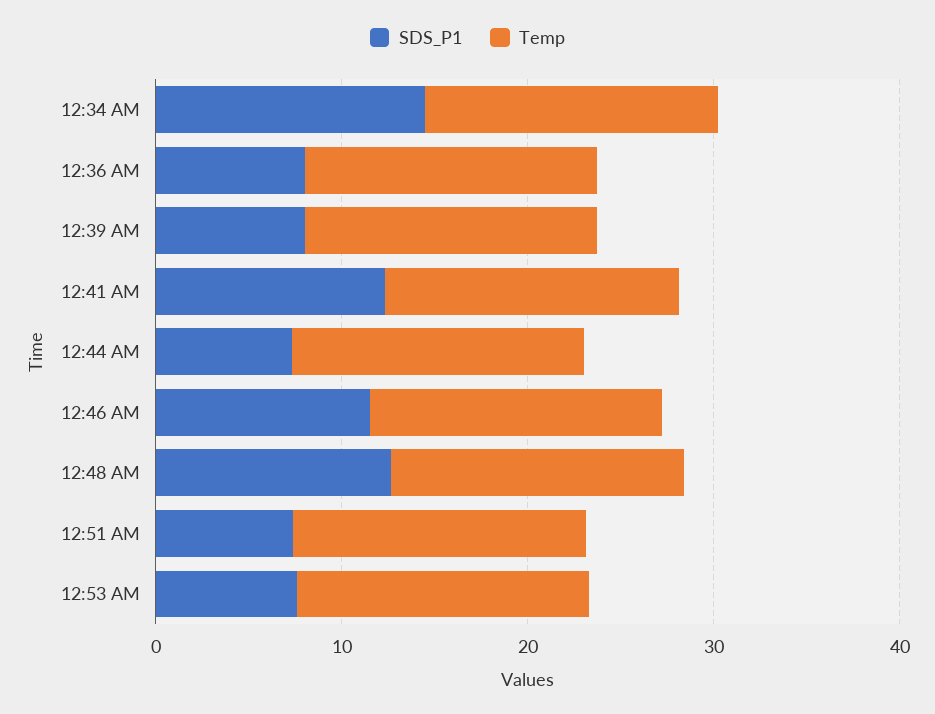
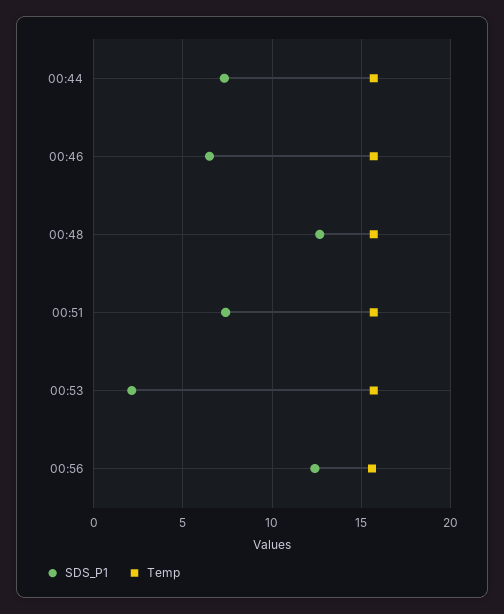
SDS_P1, 12:34 AM: 14 -> none
Temp, 12:34 AM: 16 -> none
SDS_P1, 12:36 AM: 8 -> none
Temp, 12:36 AM: 16 -> none
SDS_P1, 12:39 AM: 8 -> none
Temp, 12:39 AM: 16 -> none
SDS_P1, 12:41 AM: 12 -> none
Temp, 12:41 AM: 16 -> none
SDS_P1, 12:46 AM: 12 -> 6.5
SDS_P1, 12:53 AM: 8 -> 2
SDS_P1, 00:56: none -> 12.5
Temp, 00:56: none -> 15.5

